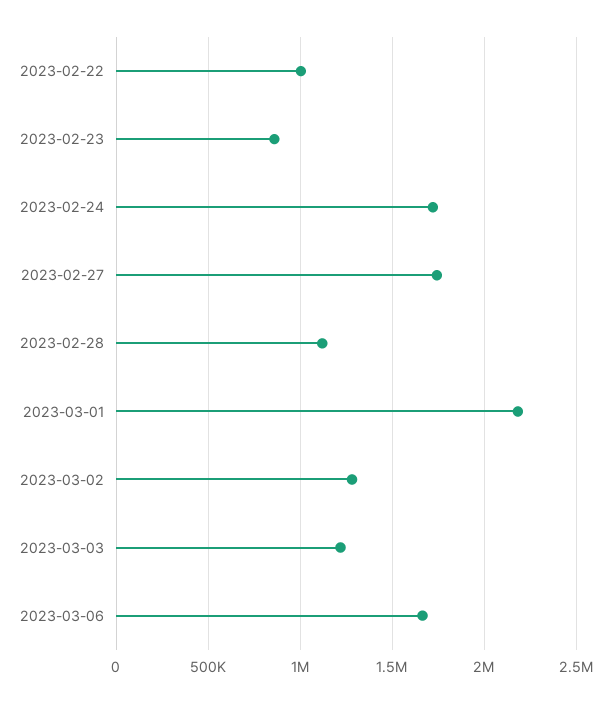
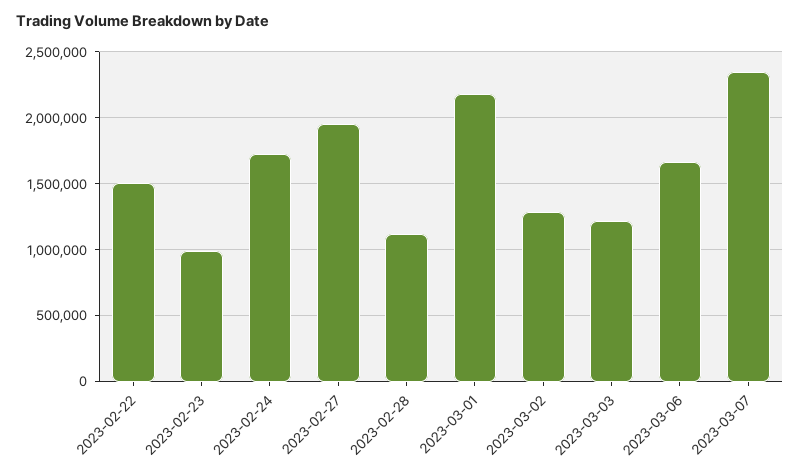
2023-02-22: 1000000 -> 1500000
2023-02-23: 850000 -> 1000000
2023-02-27: 1750000 -> 1950000
2023-03-07: none -> 2350000

